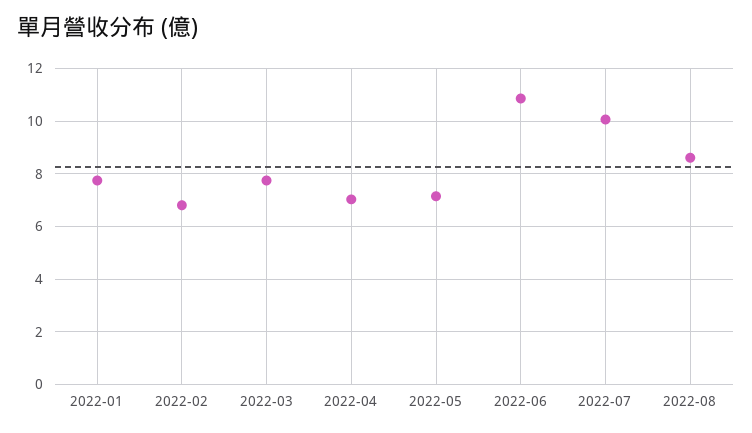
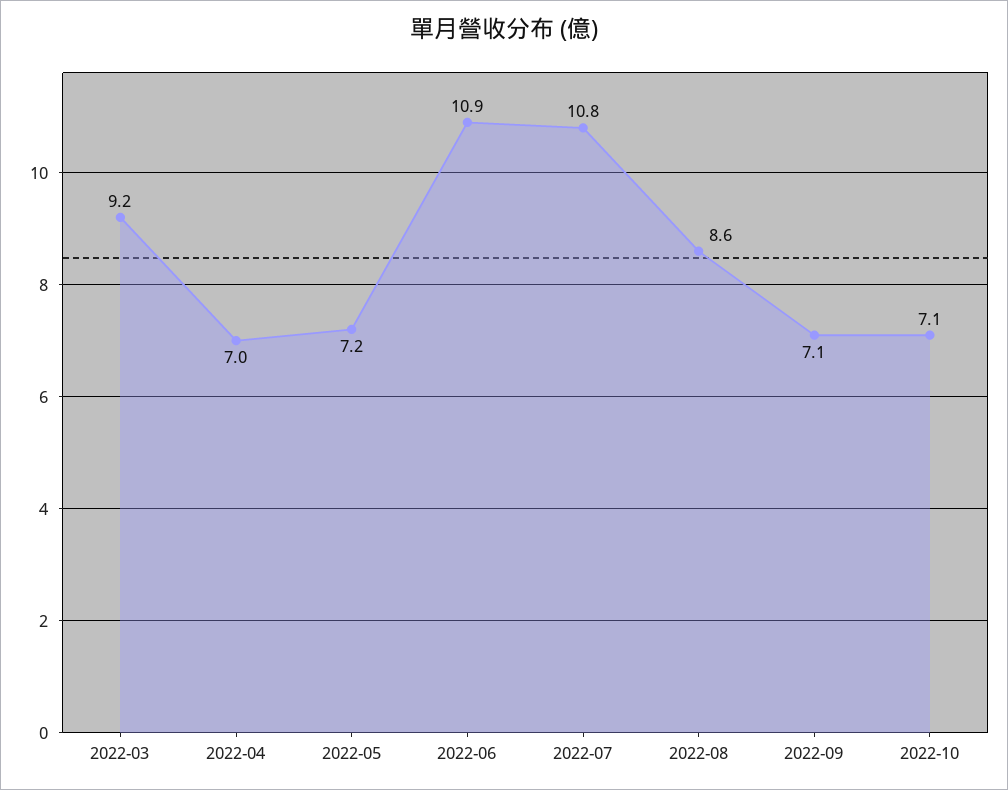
2022-01: 7.75 -> none
2022-02: 6.75 -> none
2022-03: 7.75 -> 9.2
2022-07: 10 -> 10.8
2022-09: none -> 7.1
2022-10: none -> 7.1

